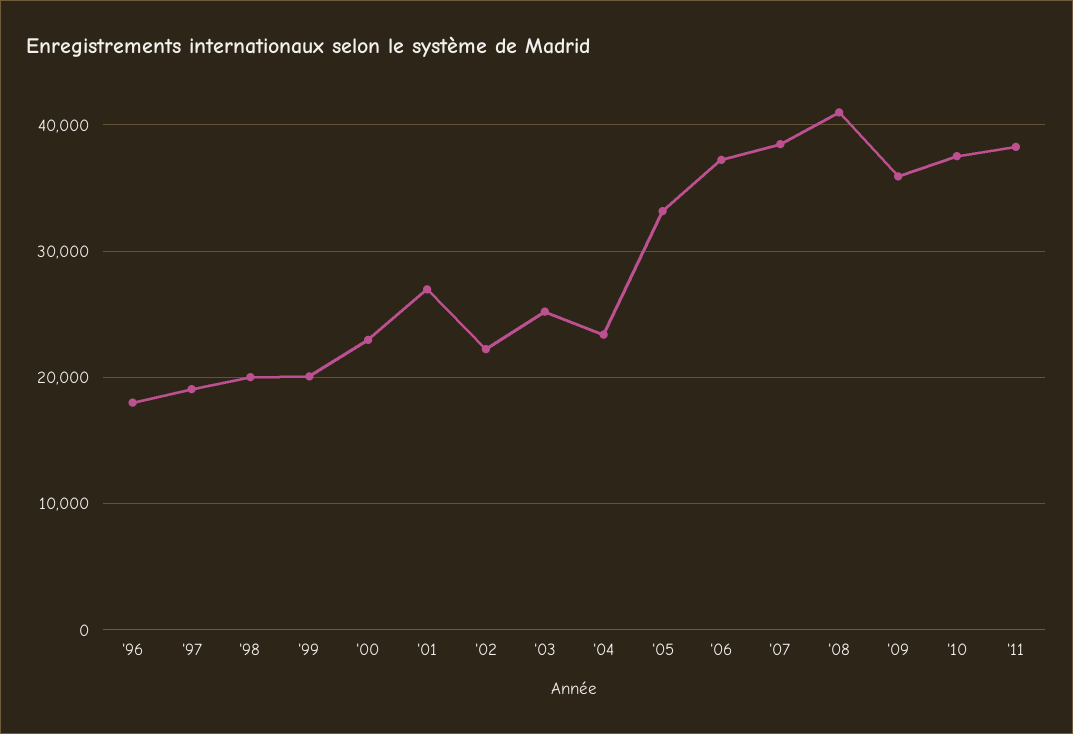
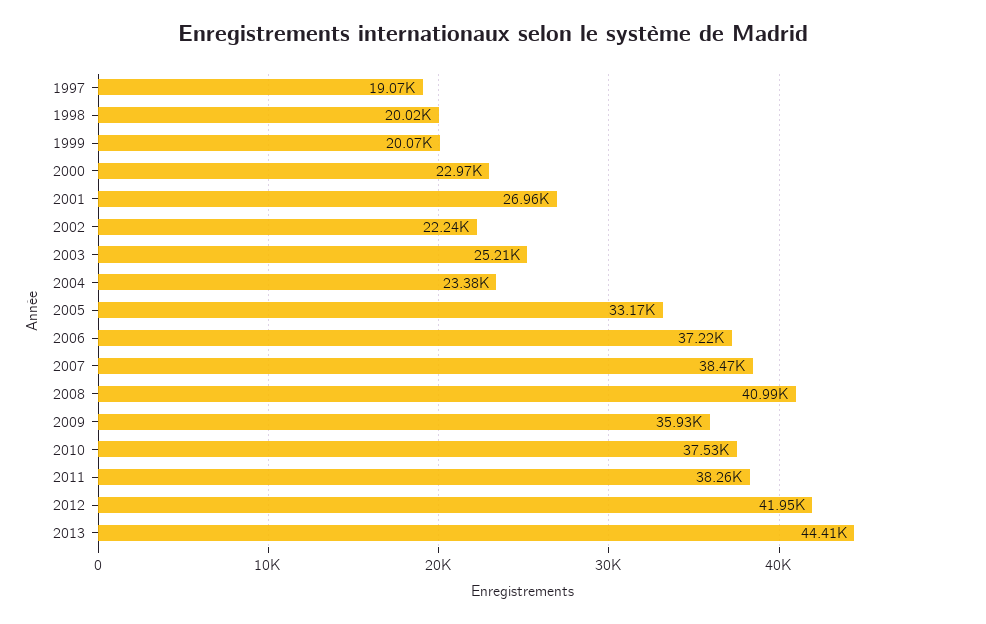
'96: 18000 -> none
2012: none -> 41950
2013: none -> 44410

